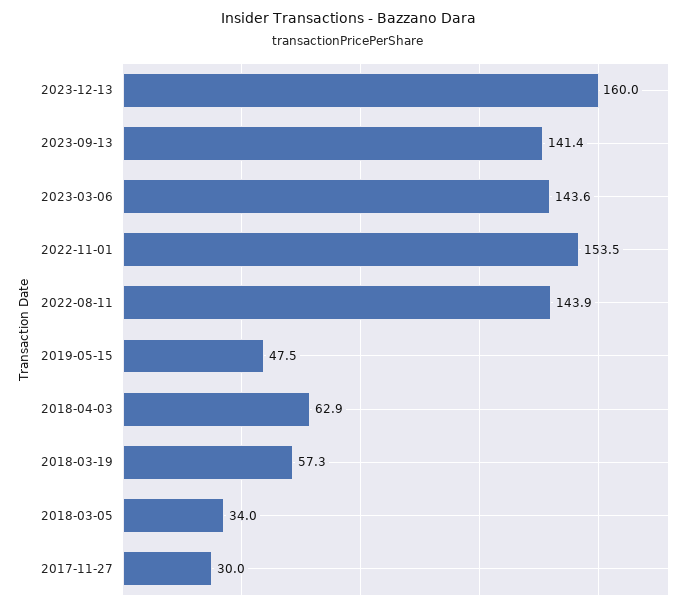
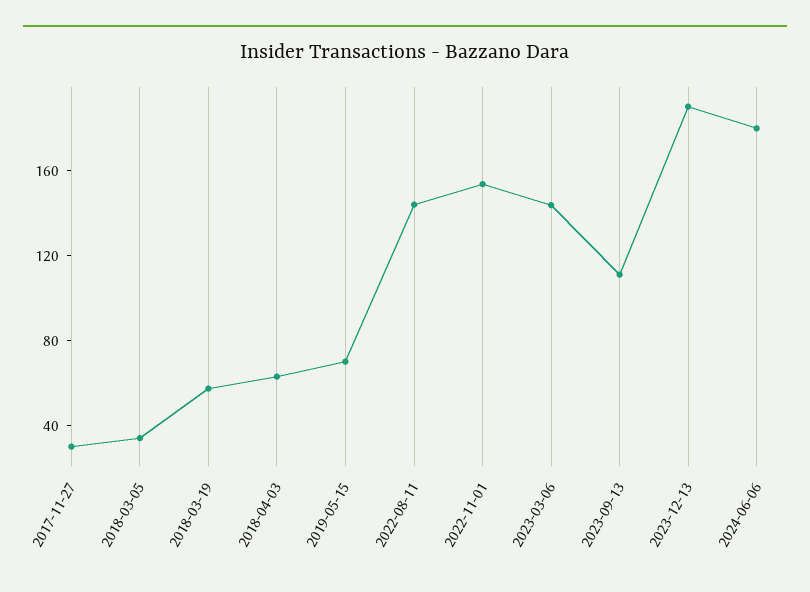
2023-12-13: 160 -> 190
2023-09-13: 141.4 -> 110
2019-05-15: 47.5 -> 70
2024-06-06: none -> 180

